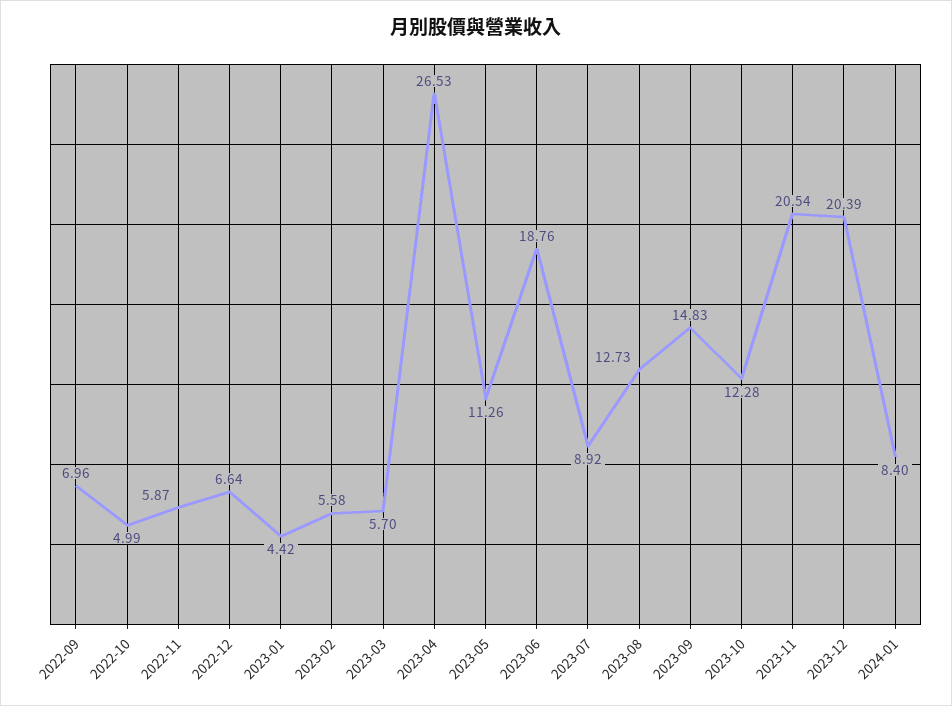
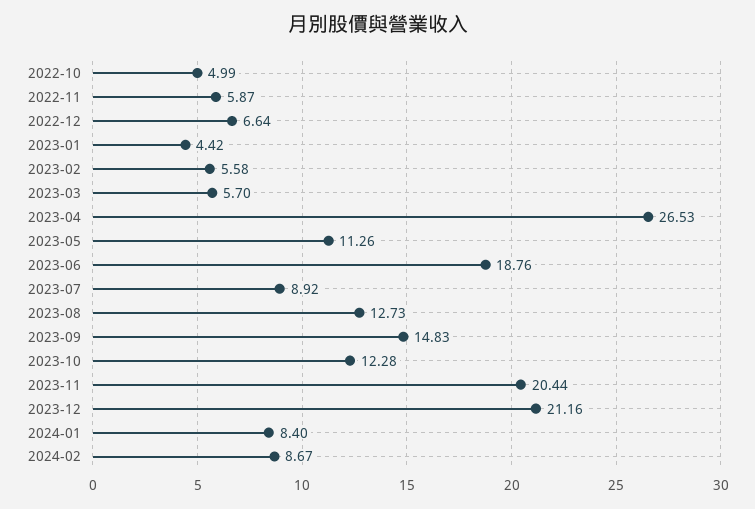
2022-09: 6.96 -> none
2023-11: 20.54 -> 20.44
2023-12: 20.39 -> 21.16
2024-02: none -> 8.67

